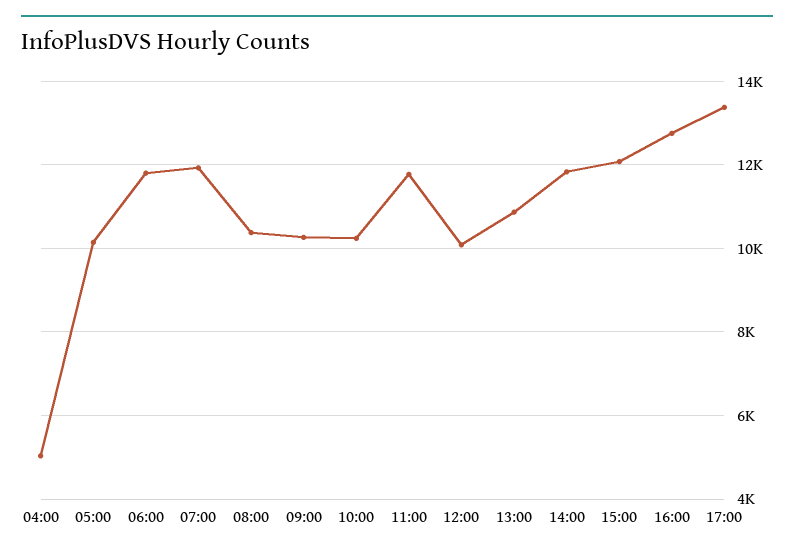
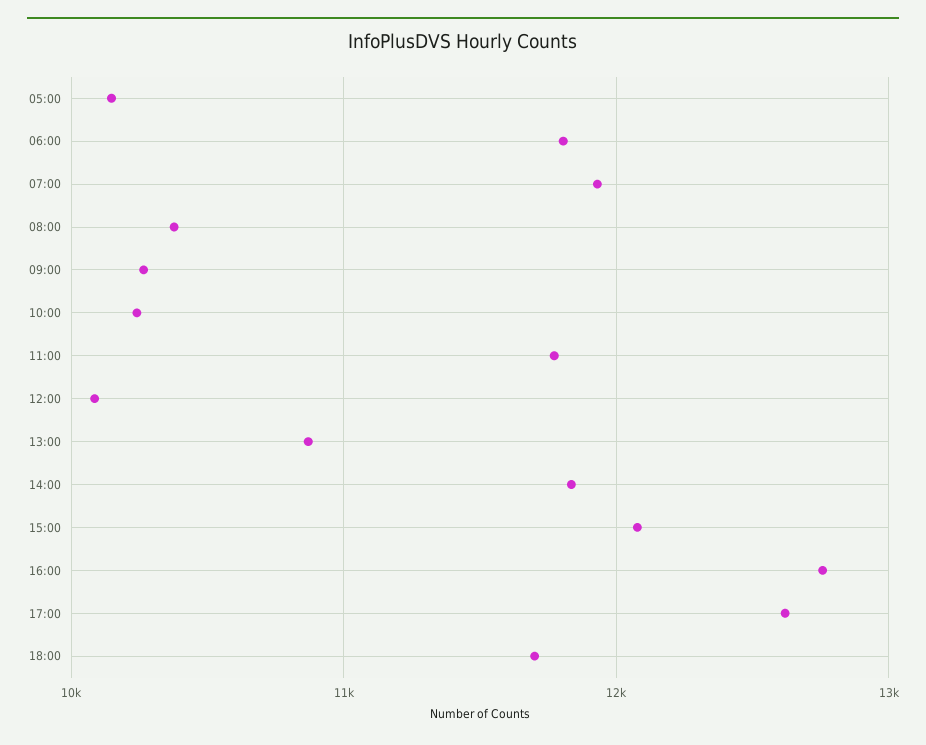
04:00: 5000 -> none
17:00: 13400 -> 12600
18:00: none -> 11700

